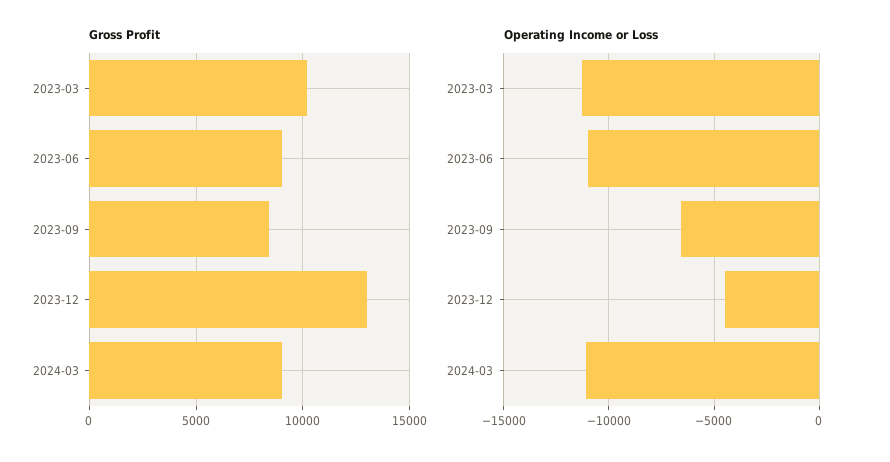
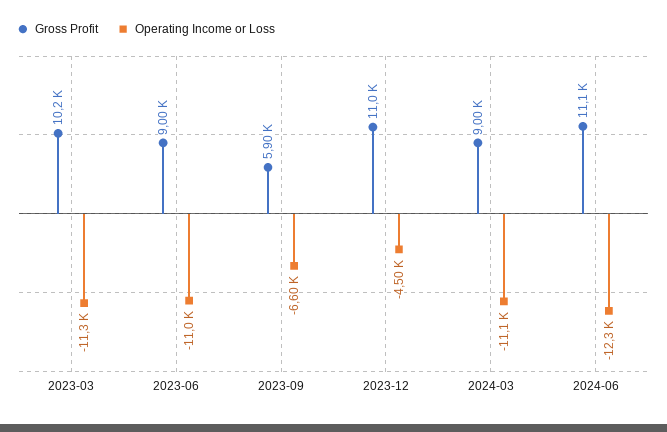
Gross Profit, 2023-09: 8500 -> 5900
Gross Profit, 2023-12: 13000 -> 11000
Gross Profit, 2024-06: none -> 11100
Operating Income or Loss, 2024-06: none -> -12300

